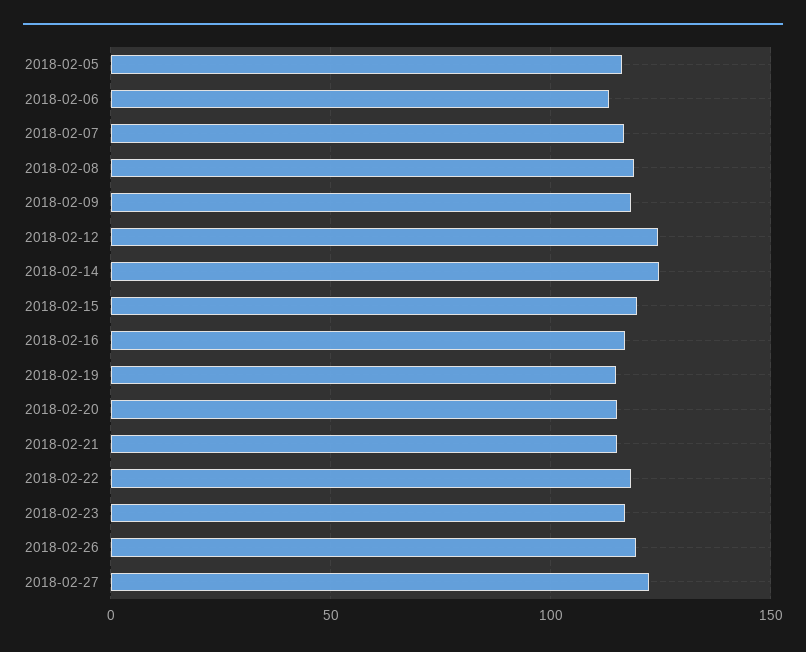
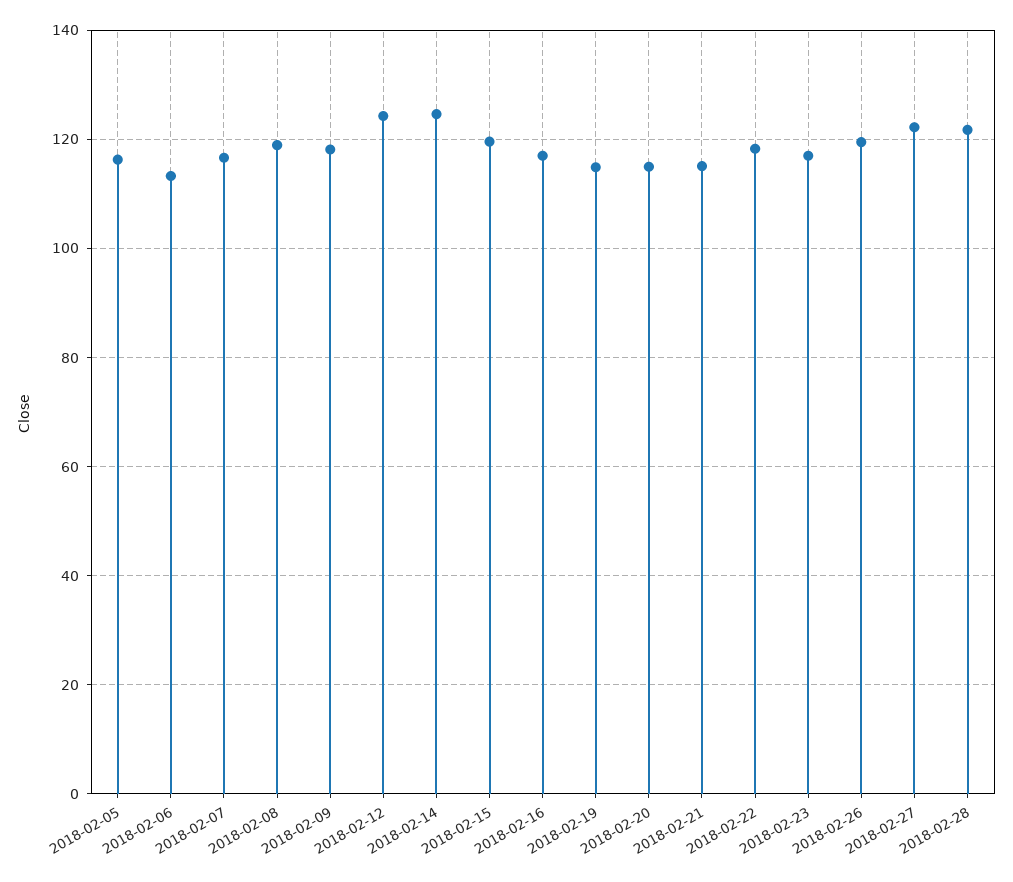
2018-02-28: none -> 122

